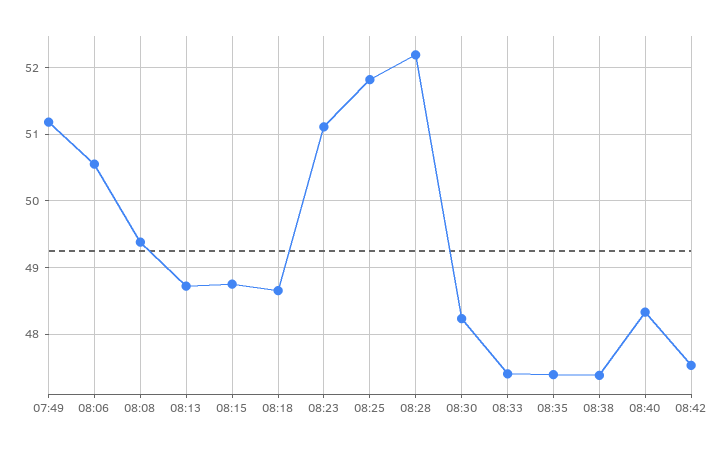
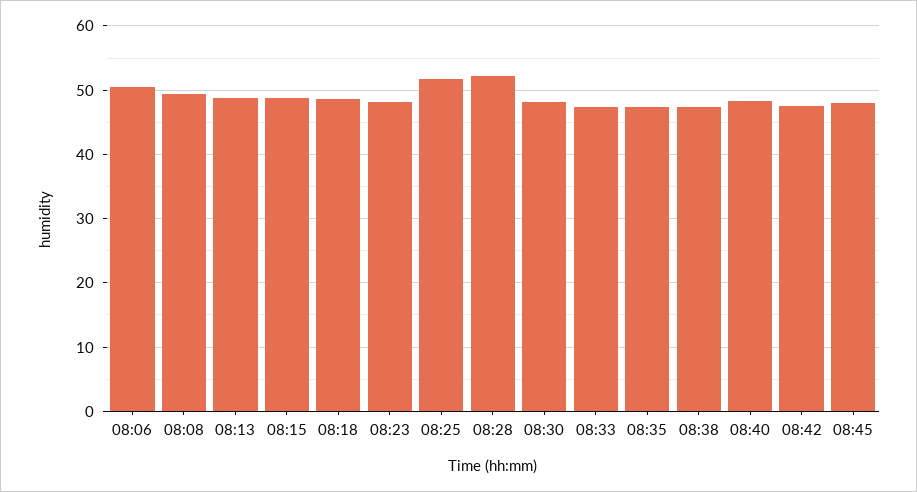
07:49: 51.2 -> none
08:23: 51.1 -> 48
08:45: none -> 48

